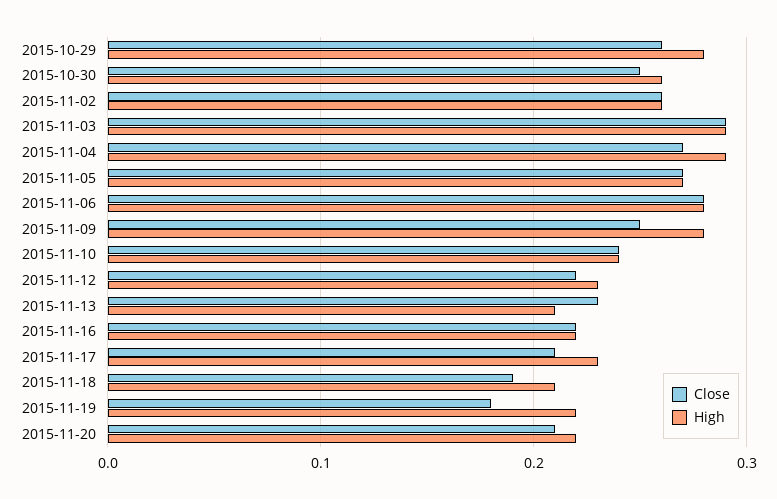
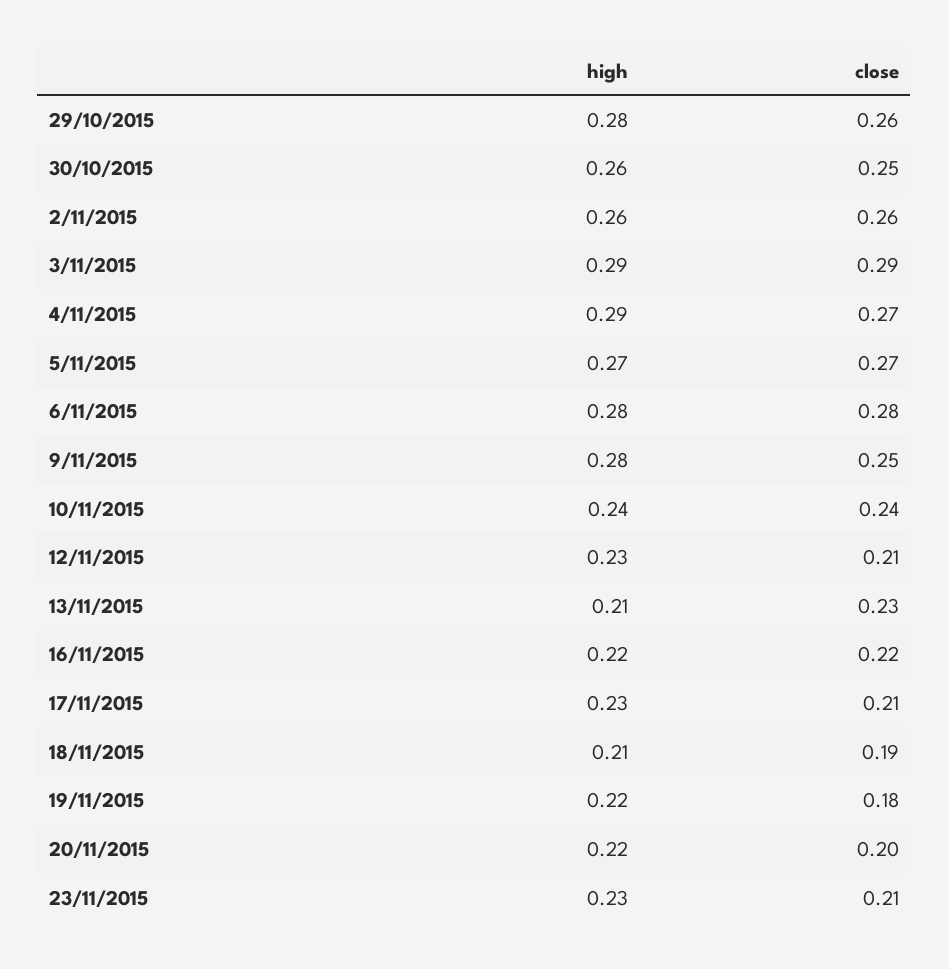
Close, 2015-11-12: 0.22 -> 0.21
Close, 2015-11-20: 0.21 -> 0.2
High, 23/11/2015: none -> 0.23
Close, 23/11/2015: none -> 0.21

